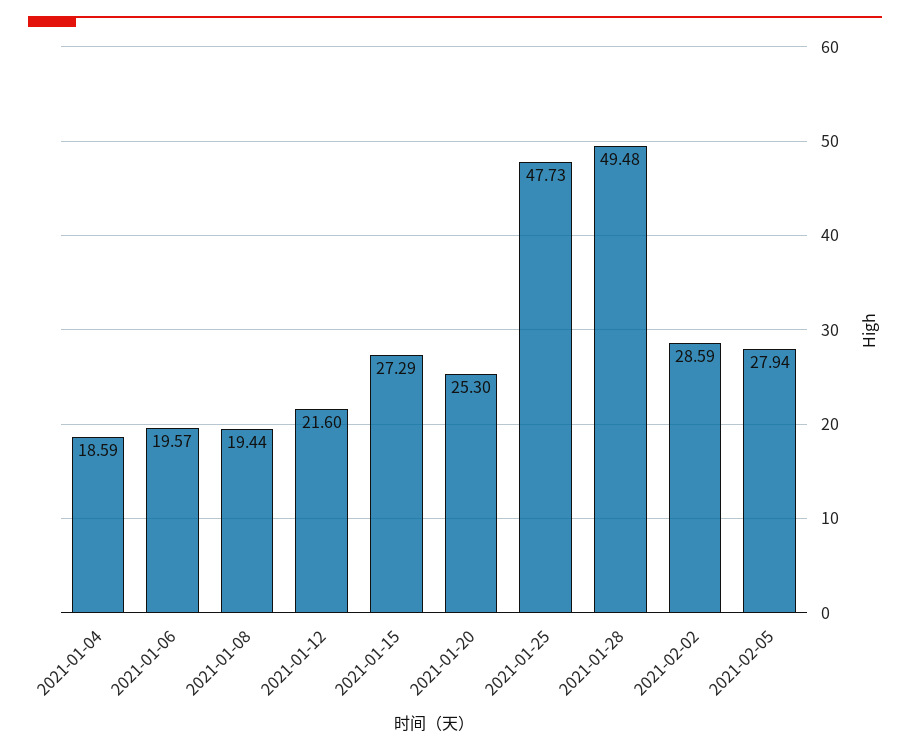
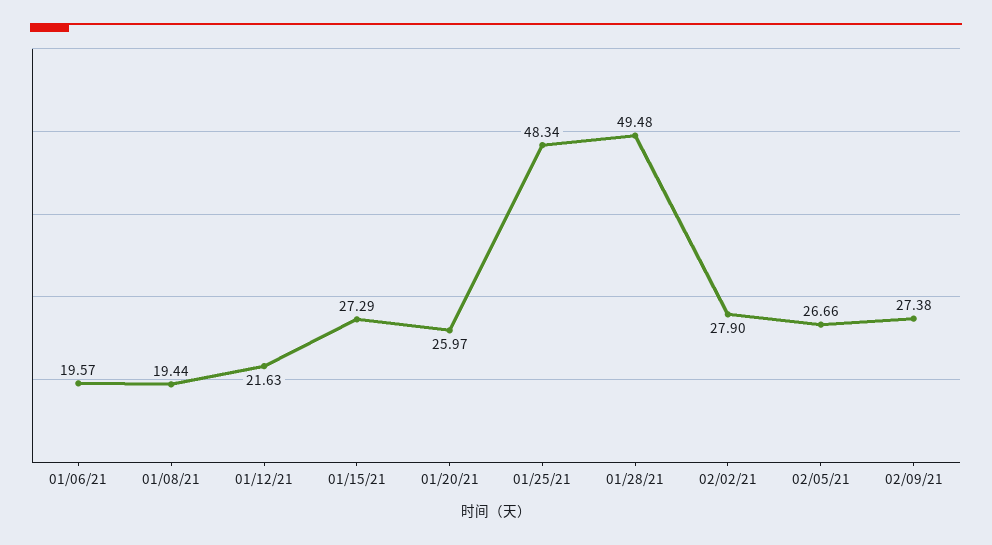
2021-01-04: 18.59 -> none
2021-01-12: 21.6 -> 21.63
2021-01-20: 25.3 -> 25.97
2021-01-25: 47.73 -> 48.34
2021-02-02: 28.59 -> 27.9
2021-02-05: 27.94 -> 26.66
02/09/21: none -> 27.38

